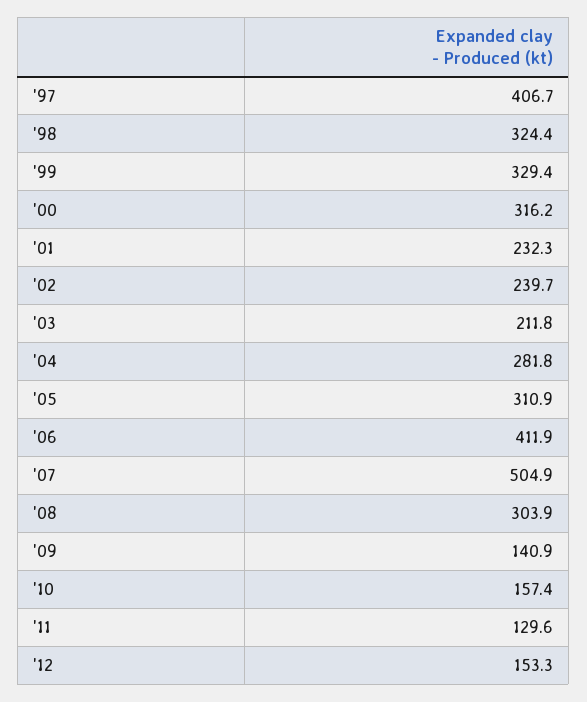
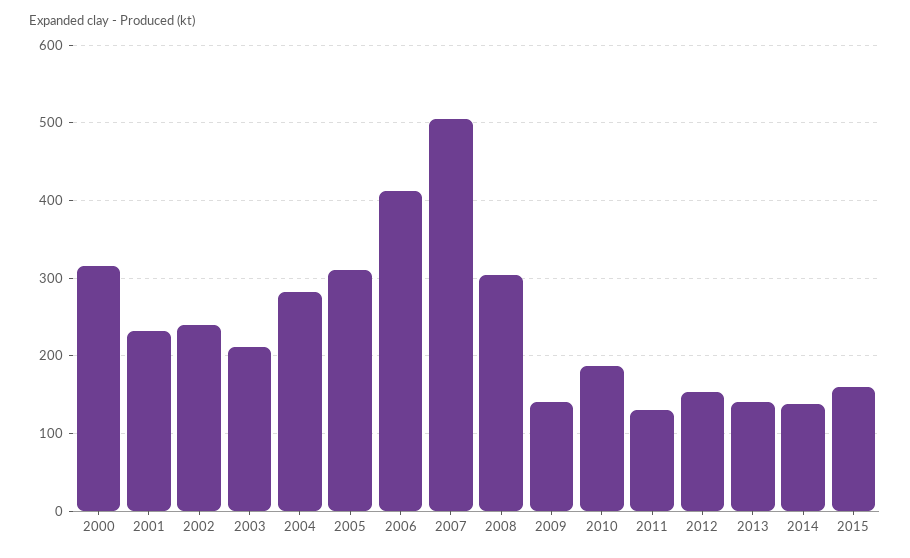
'97: 406.7 -> none
'98: 324.4 -> none
'99: 329.4 -> none
'10: 157.4 -> 190
2013: none -> 140
2014: none -> 140
2015: none -> 160

